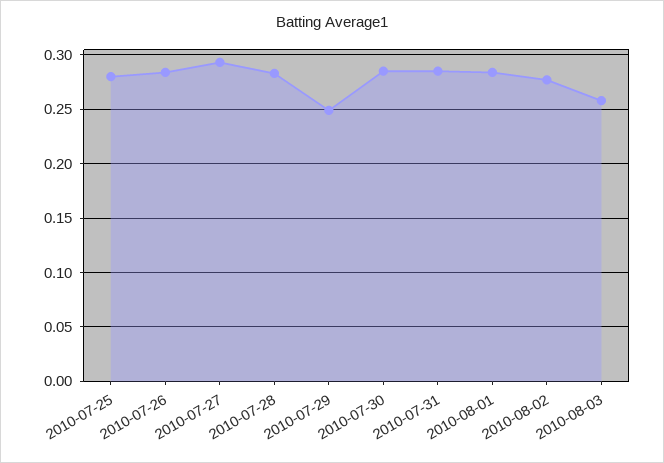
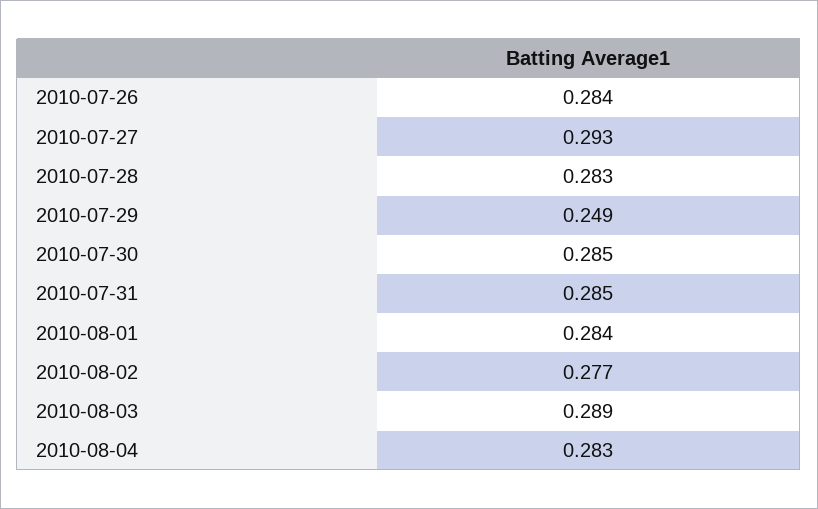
2010-07-25: 0.28 -> none
2010-08-03: 0.26 -> 0.289
2010-08-04: none -> 0.283

